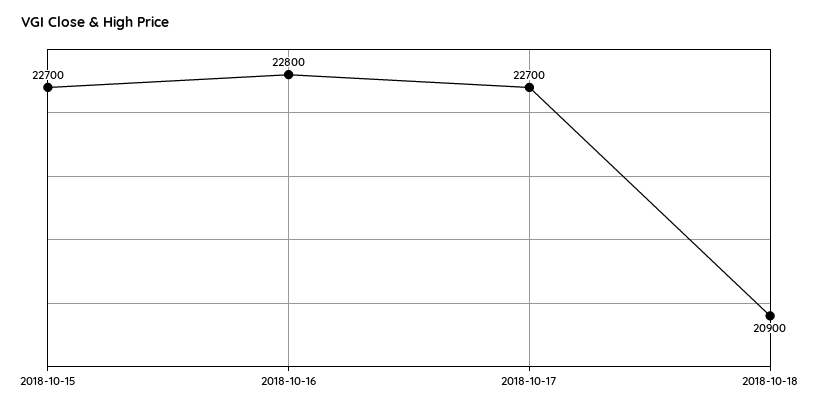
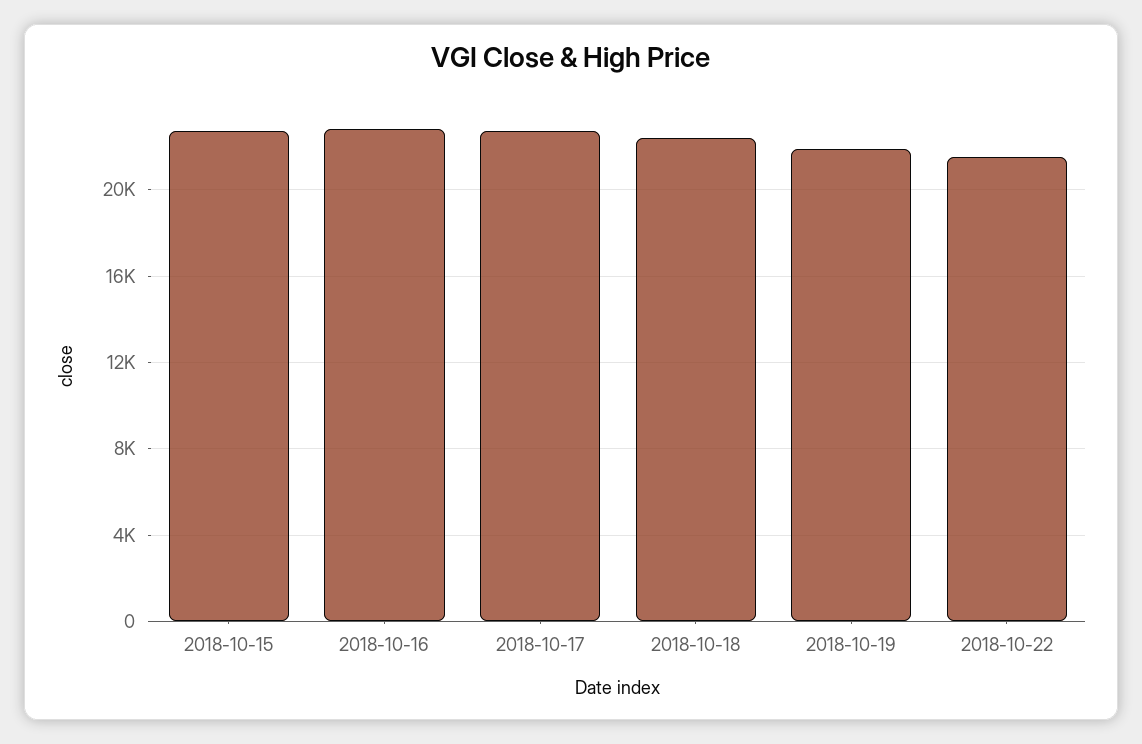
2018-10-18: 20900 -> 22500
2018-10-19: none -> 22000
2018-10-22: none -> 21500

